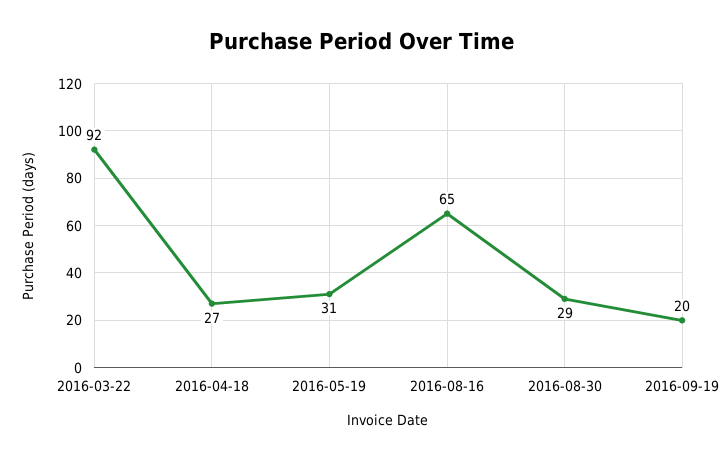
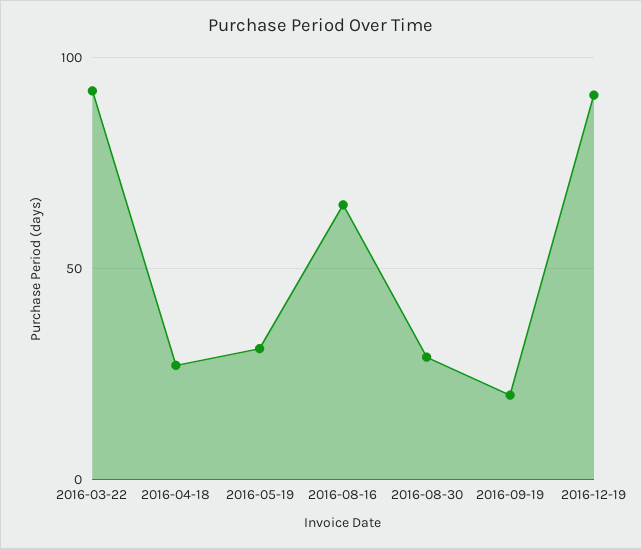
2016-12-19: none -> 90

